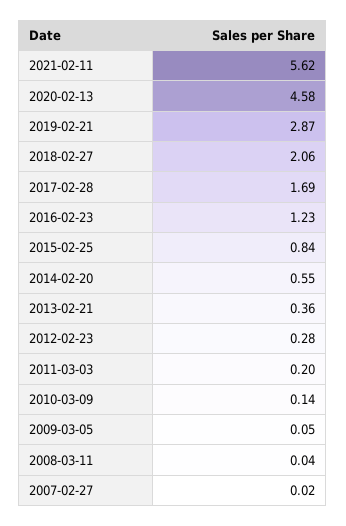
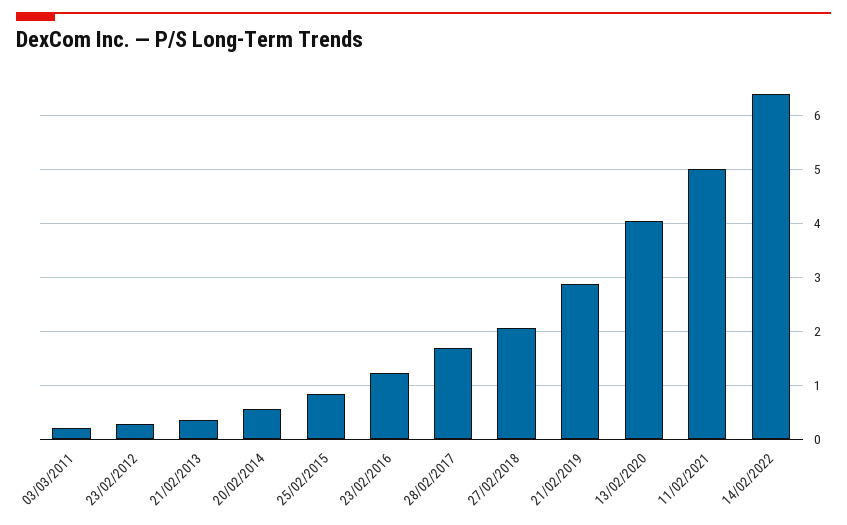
2021-02-11: 5.62 -> 5
2020-02-13: 4.58 -> 4
2010-03-09: 0.14 -> none
2009-03-05: 0.05 -> none
2008-03-11: 0.04 -> none
2007-02-27: 0.02 -> none
14/02/2022: none -> 6.4

